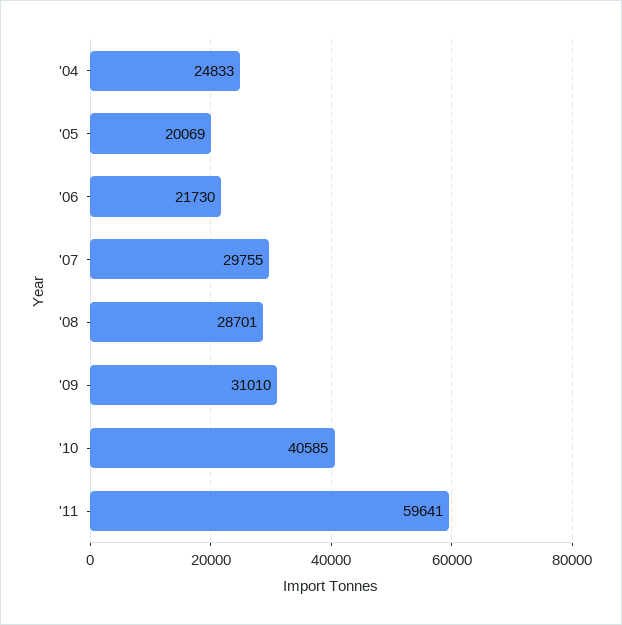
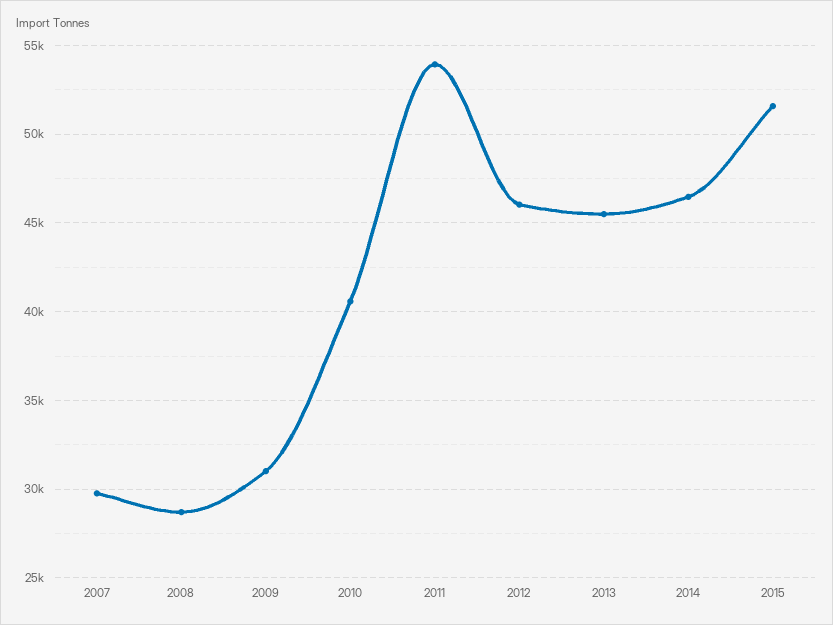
'04: 24833 -> none
'05: 20069 -> none
'06: 21730 -> none
'11: 59641 -> 54000
2012: none -> 46000
2013: none -> 45500
2014: none -> 46500
2015: none -> 51500

